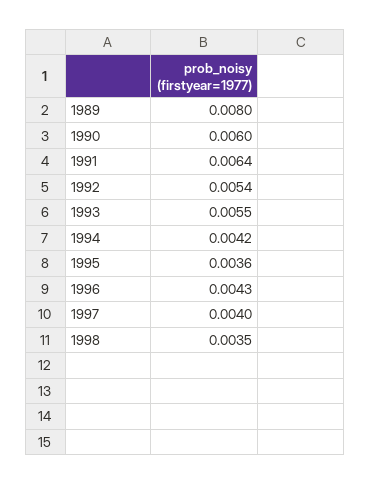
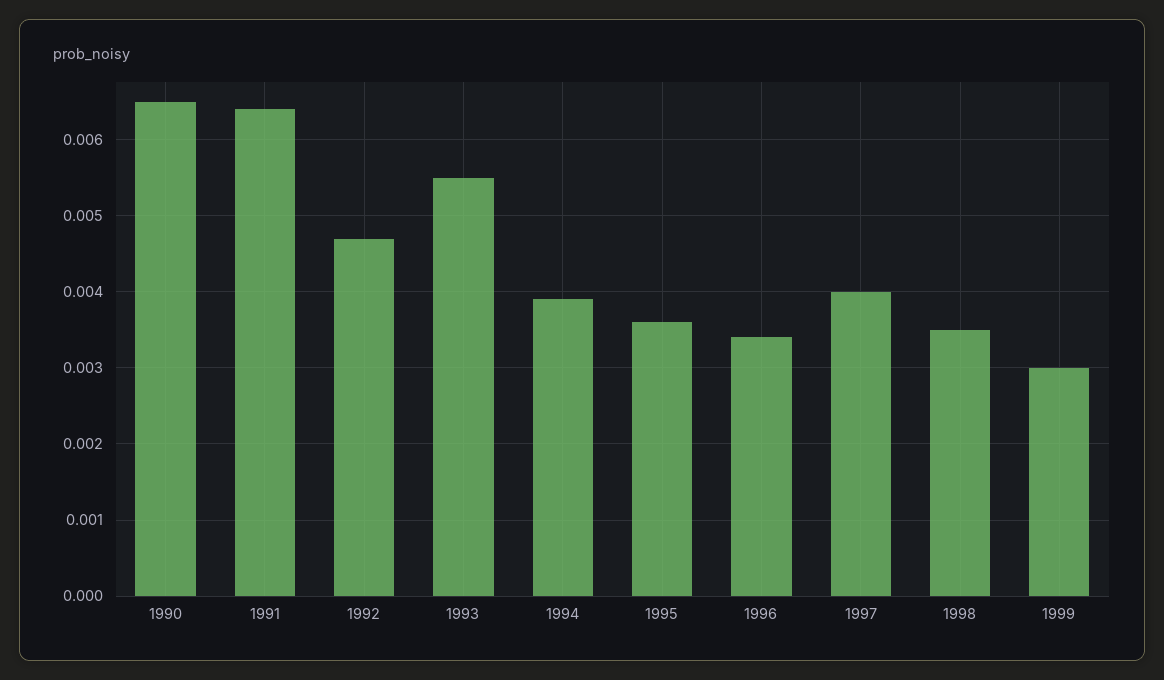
1989: 0.008 -> none
1990: 0.006 -> 0.0065
1992: 0.0054 -> 0.0047
1994: 0.0042 -> 0.0039
1996: 0.0043 -> 0.0034
1999: none -> 0.003

